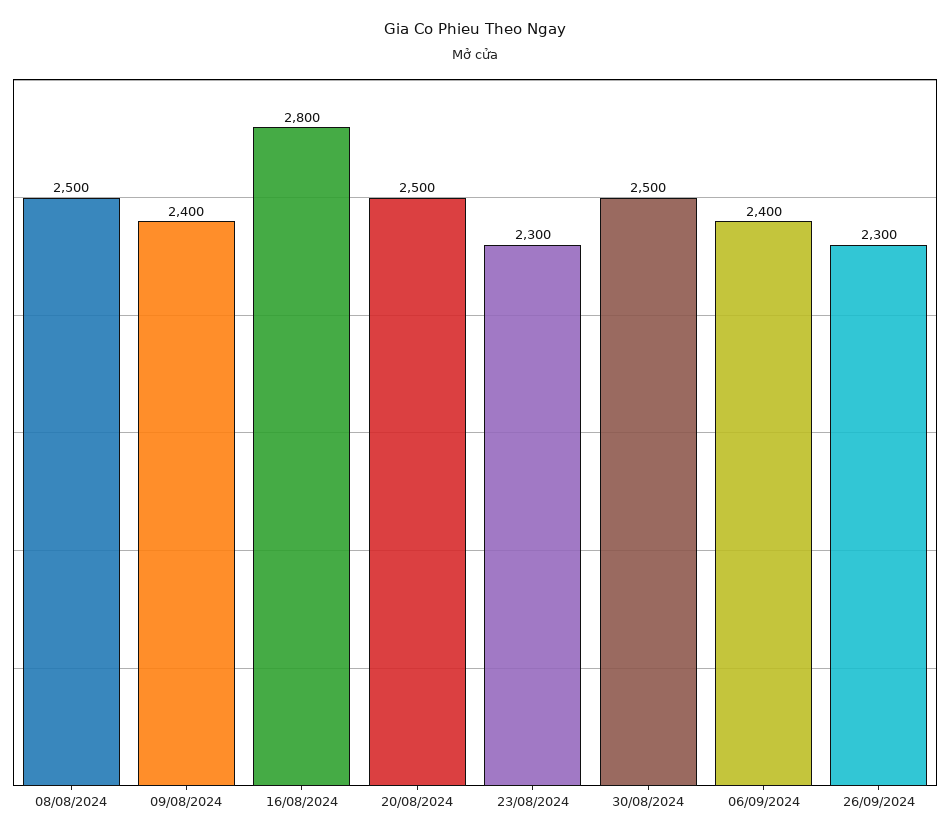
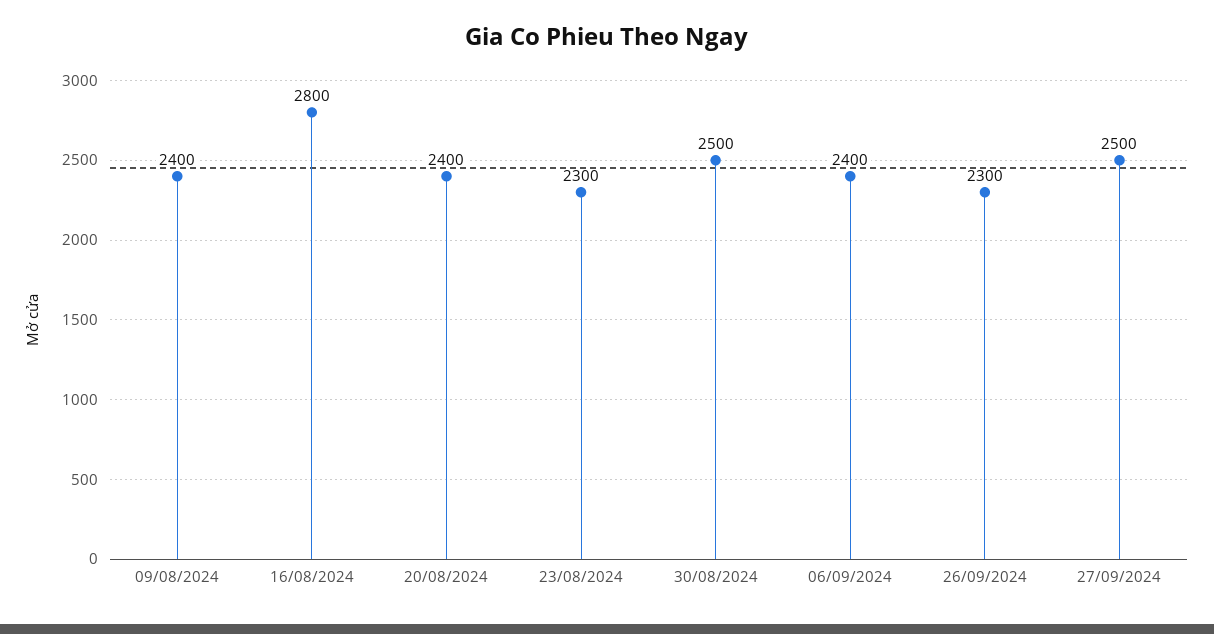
08/08/2024: 2500 -> none
20/08/2024: 2500 -> 2400
27/09/2024: none -> 2500

